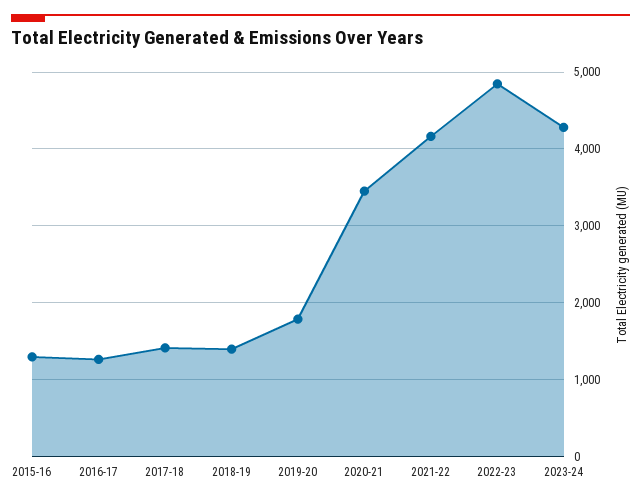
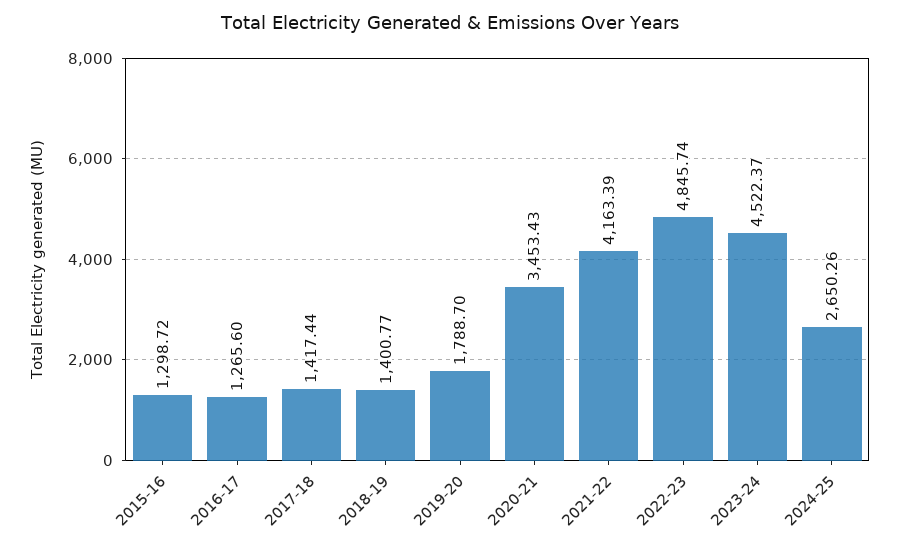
2023-24: 4300 -> 4522.37
2024-25: none -> 2650.26

